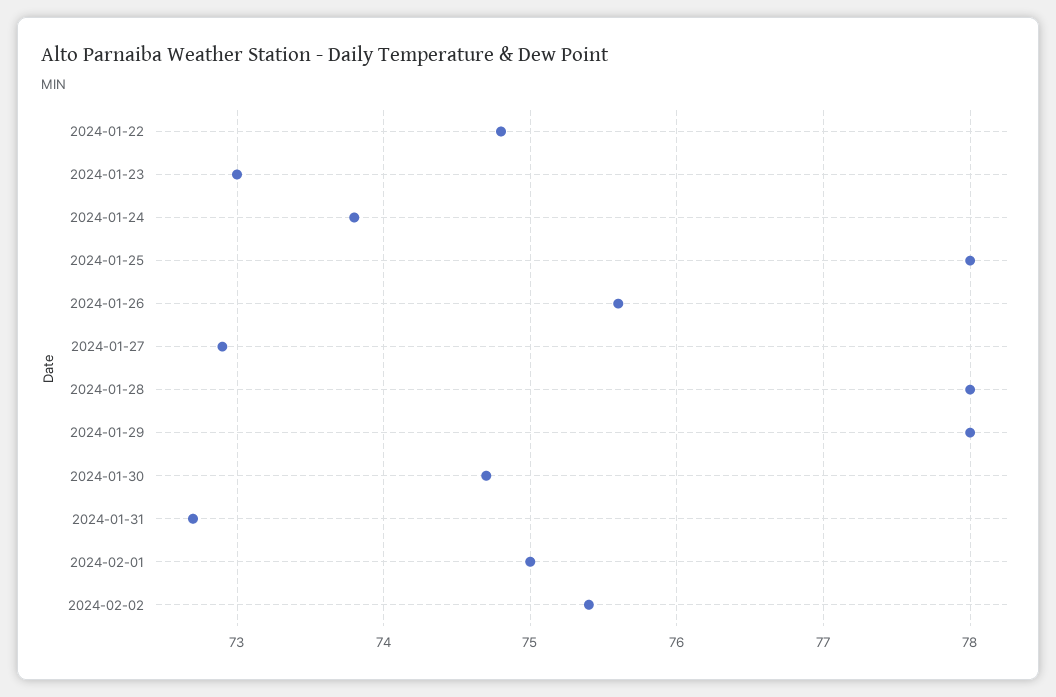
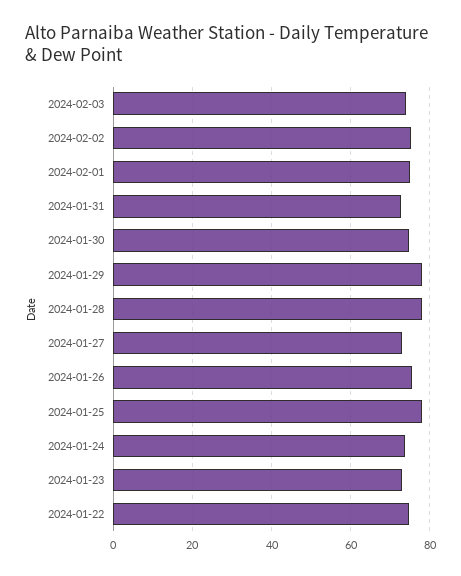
2024-02-03: none -> 74

